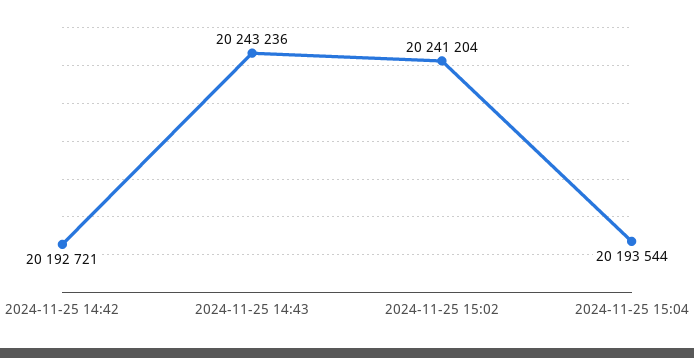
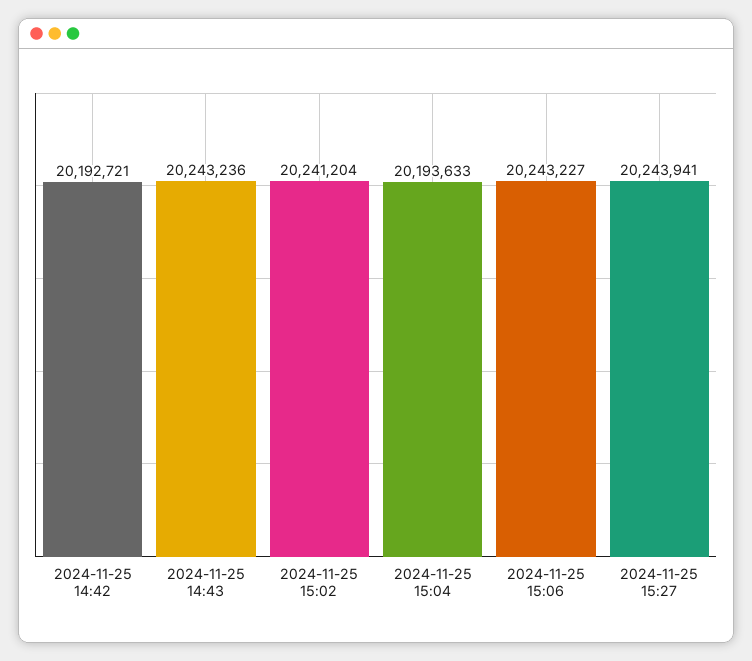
2024-11-25 15:04: 20193544 -> 20193633
2024-11-25 15:06: none -> 20243227
2024-11-25 15:27: none -> 20243941

